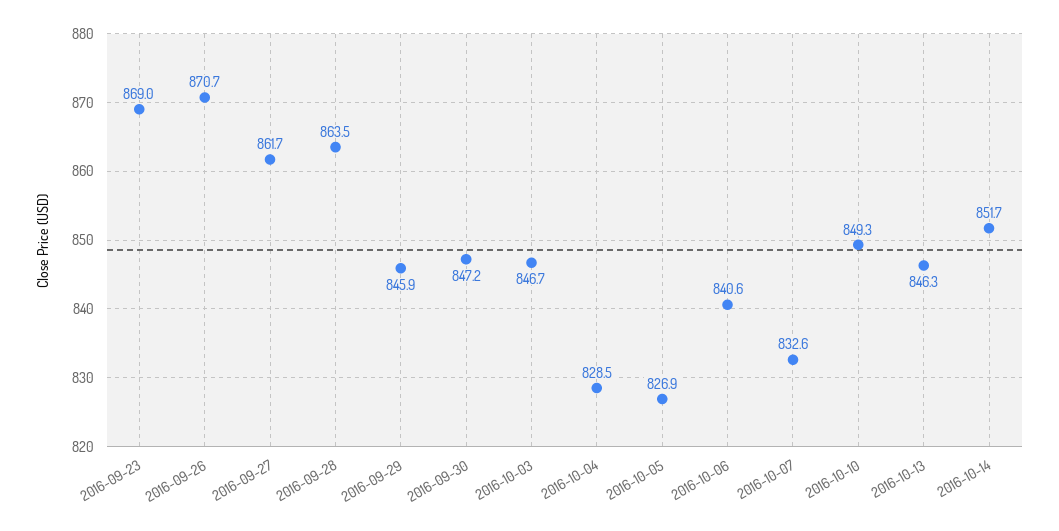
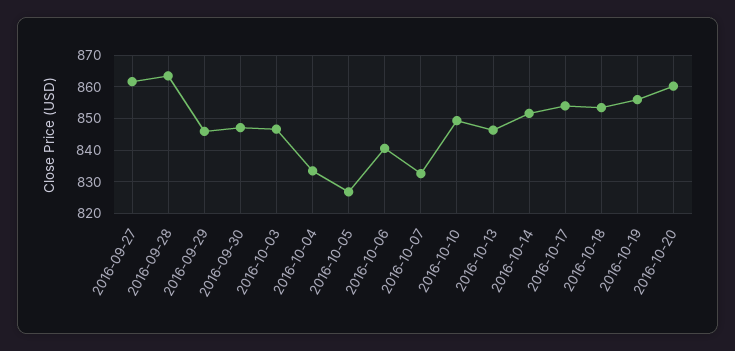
2016-09-23: 869 -> none
2016-09-26: 870.7 -> none
2016-10-04: 828.5 -> 834
2016-10-17: none -> 854
2016-10-18: none -> 854
2016-10-19: none -> 856
2016-10-20: none -> 860

